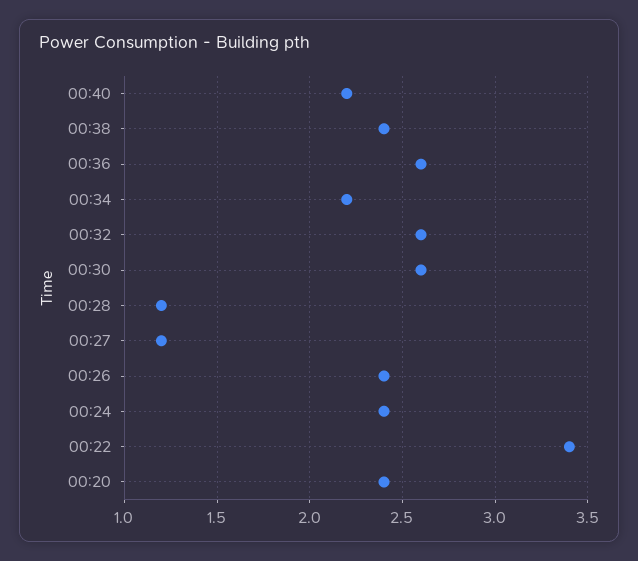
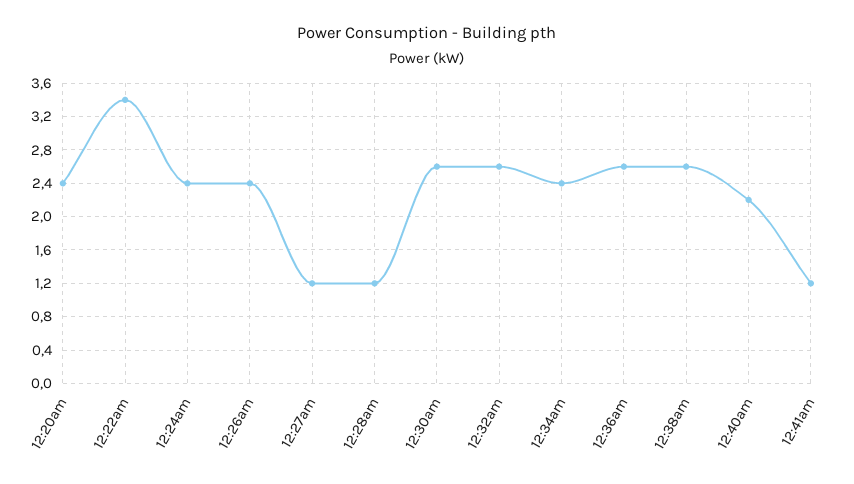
00:38: 2.4 -> 2.6
00:34: 2.2 -> 2.4
12:41am: none -> 1.2

